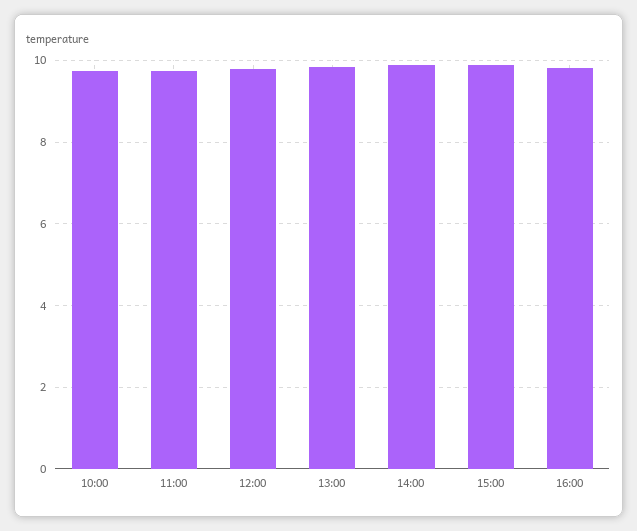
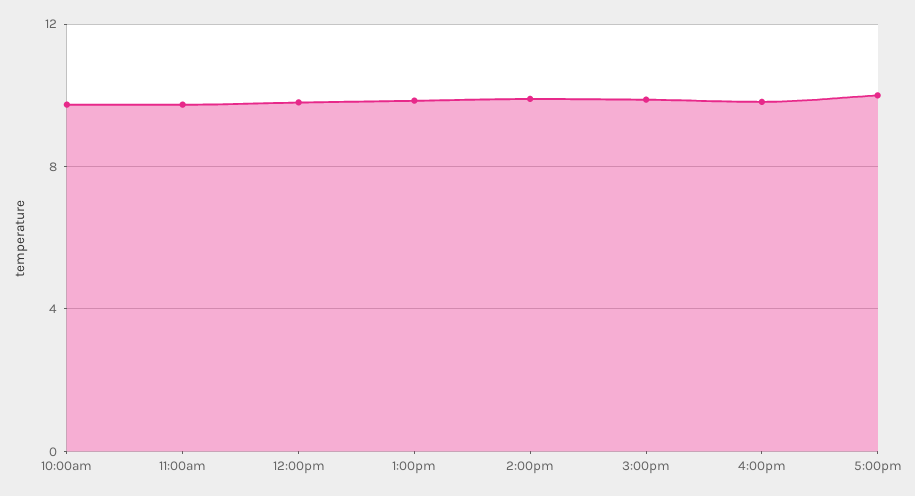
5:00pm: none -> 10

